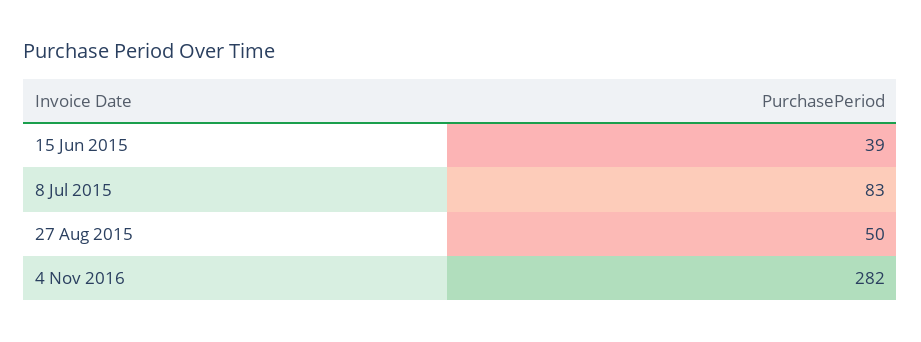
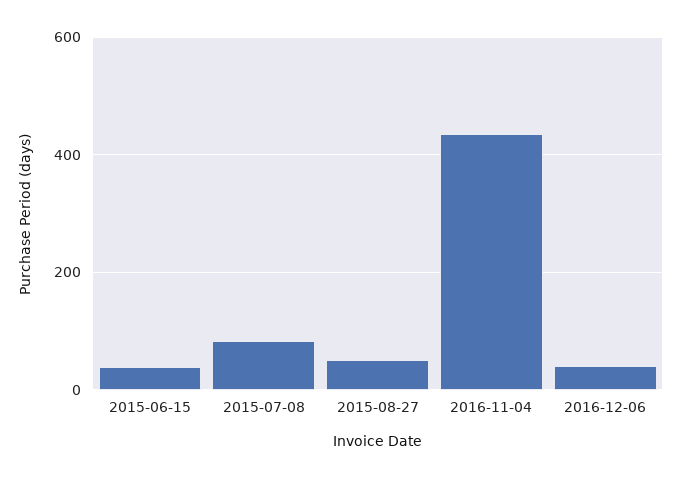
4 Nov 2016: 282 -> 440
2016-12-06: none -> 40

